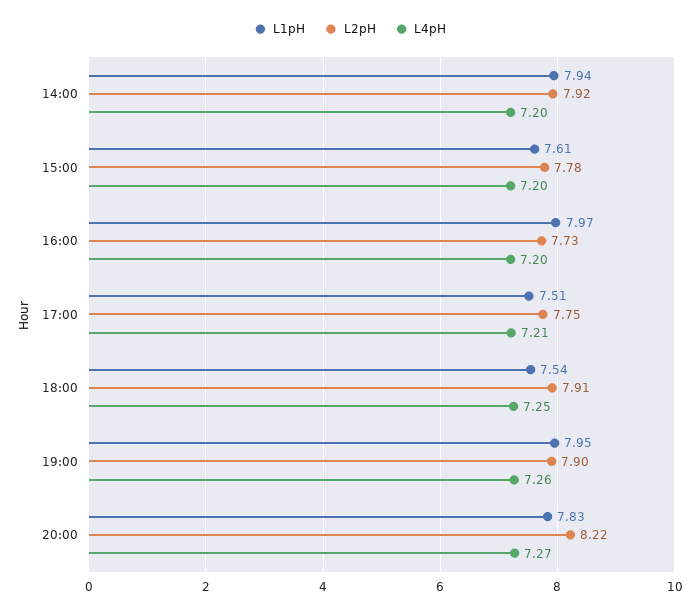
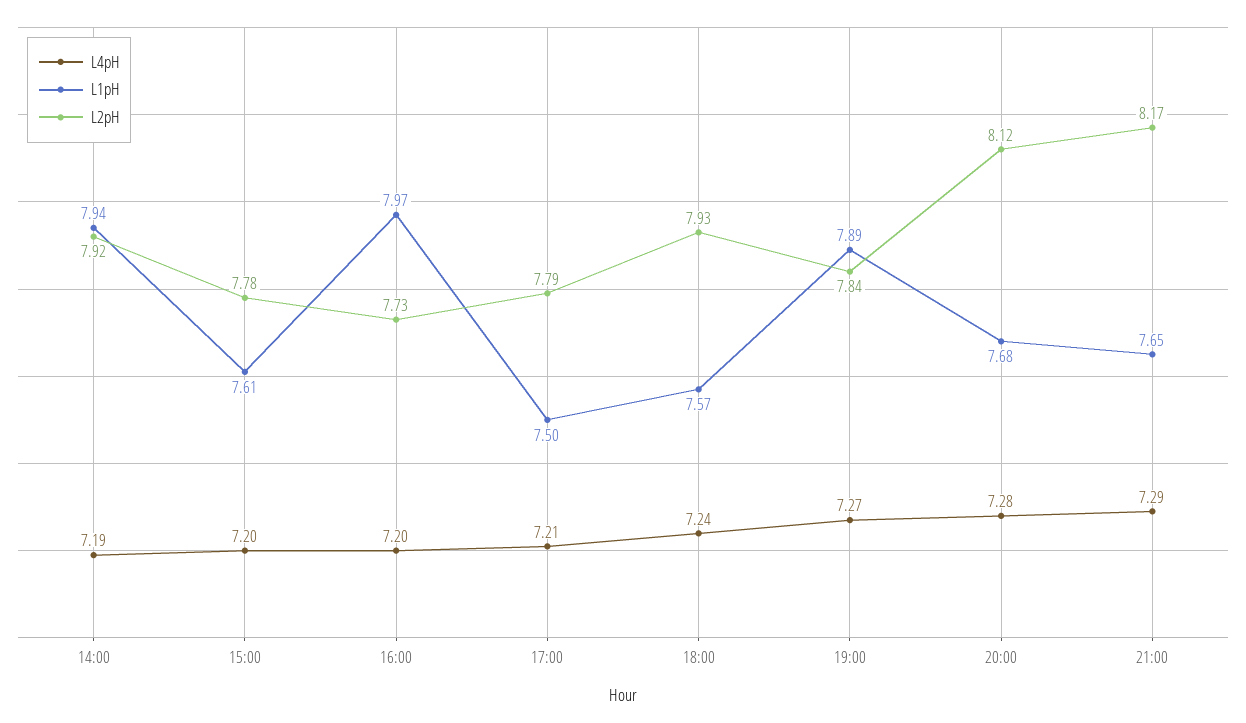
L4pH, 14:00: 7.2 -> 7.19
L1pH, 17:00: 7.51 -> 7.5
L2pH, 17:00: 7.75 -> 7.79
L1pH, 18:00: 7.54 -> 7.57
L2pH, 18:00: 7.91 -> 7.93
L4pH, 18:00: 7.25 -> 7.24
L1pH, 19:00: 7.95 -> 7.89
L2pH, 19:00: 7.9 -> 7.84
L4pH, 19:00: 7.26 -> 7.27
L1pH, 20:00: 7.83 -> 7.68
L2pH, 20:00: 8.22 -> 8.12
L4pH, 20:00: 7.27 -> 7.28
L4pH, 21:00: none -> 7.29
L1pH, 21:00: none -> 7.65
L2pH, 21:00: none -> 8.17

